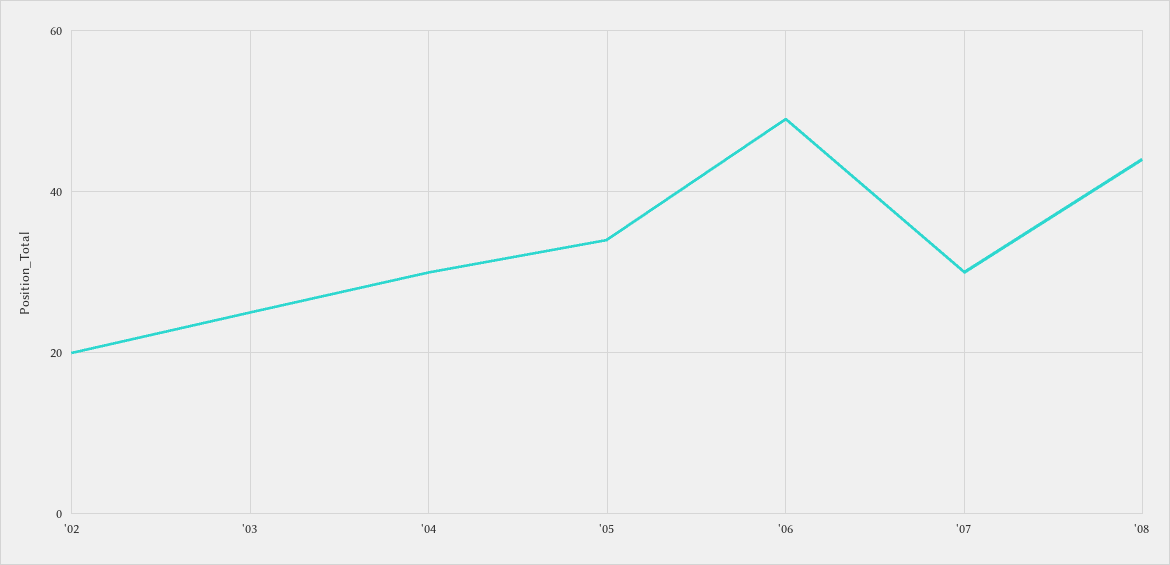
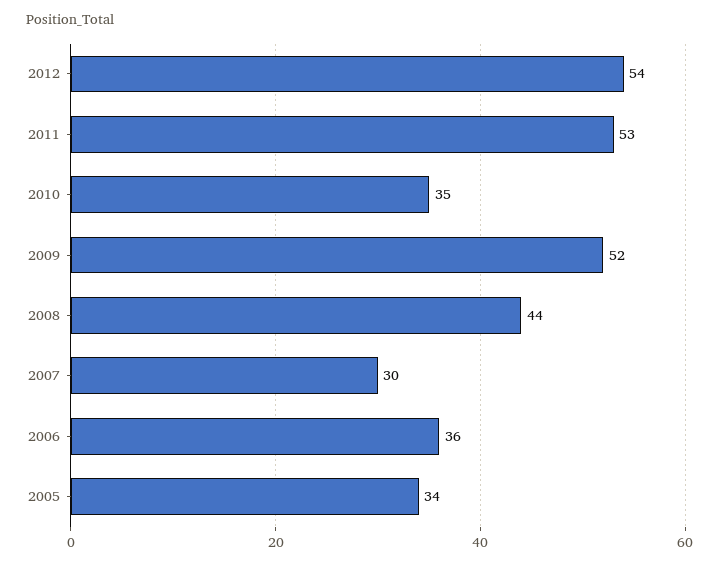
'02: 20 -> none
'03: 25 -> none
'04: 30 -> none
'06: 50 -> 36
2012: none -> 54
2011: none -> 53
2010: none -> 35
2009: none -> 52

